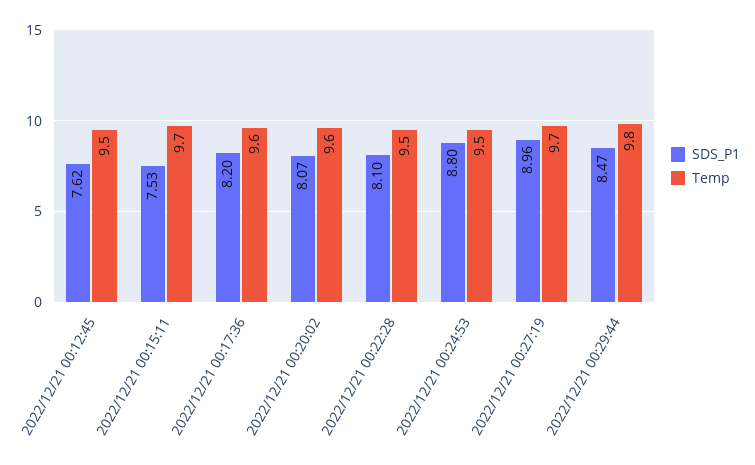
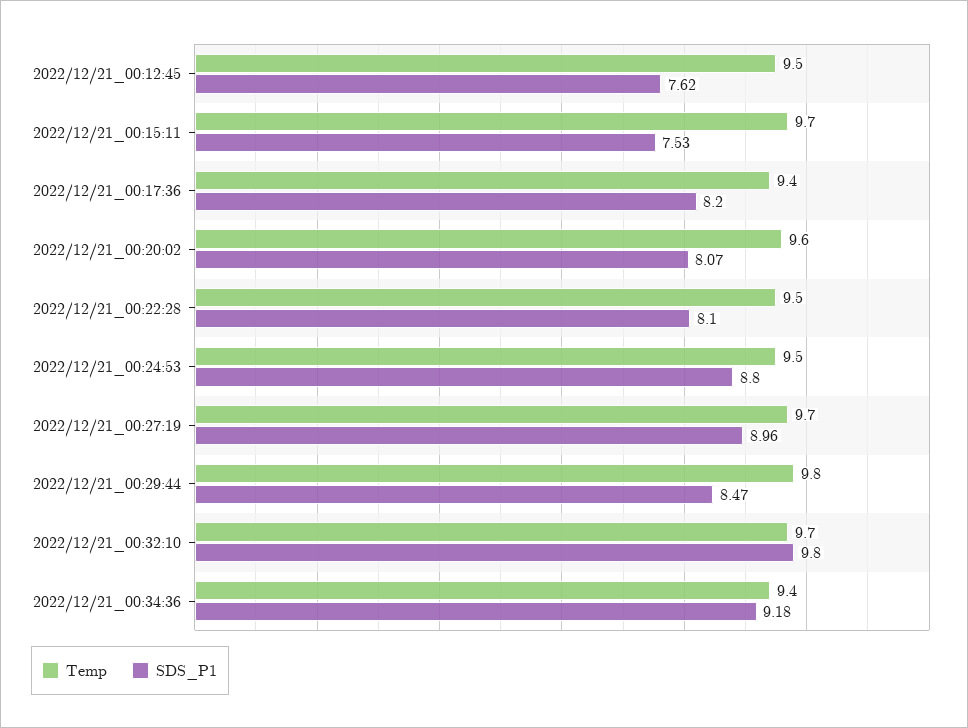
Temp, 2022/12/21 00:17:36: 9.6 -> 9.4
Temp, 2022/12/21_00:32:10: none -> 9.7
SDS_P1, 2022/12/21_00:32:10: none -> 9.8
Temp, 2022/12/21_00:34:36: none -> 9.4
SDS_P1, 2022/12/21_00:34:36: none -> 9.18

